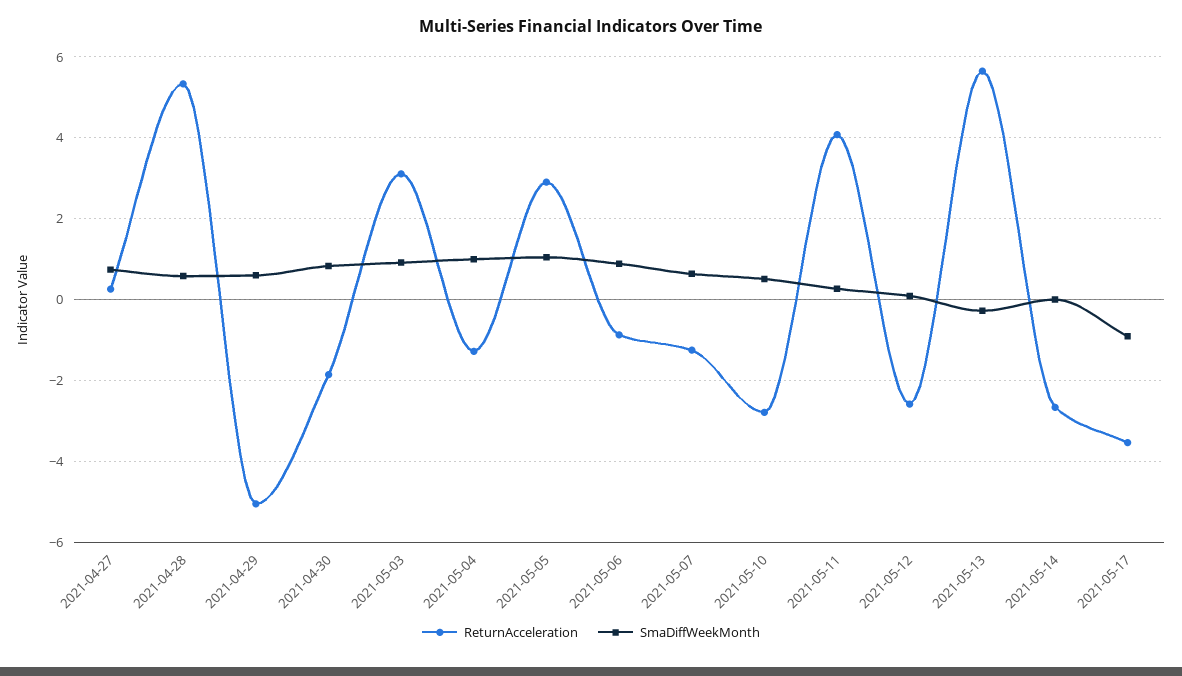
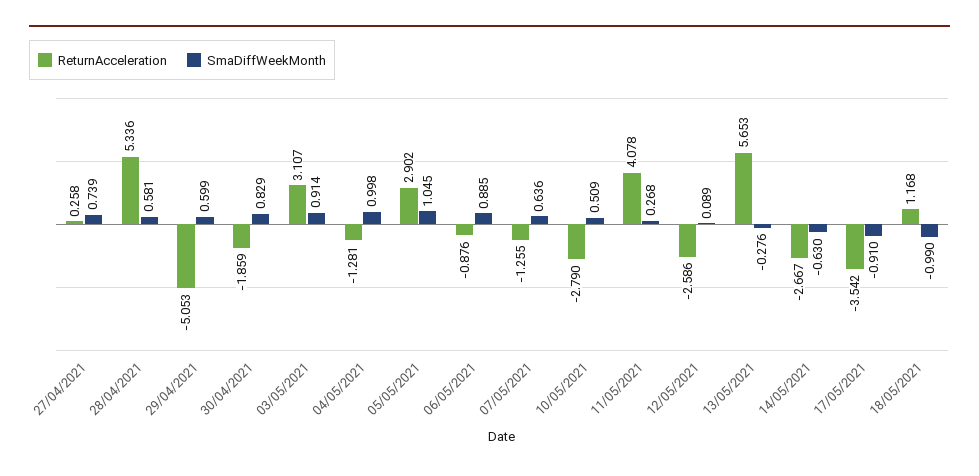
SmaDiffWeekMonth, 2021-05-14: 0 -> -0.63
ReturnAcceleration, 18/05/2021: none -> 1.168
SmaDiffWeekMonth, 18/05/2021: none -> -0.99

